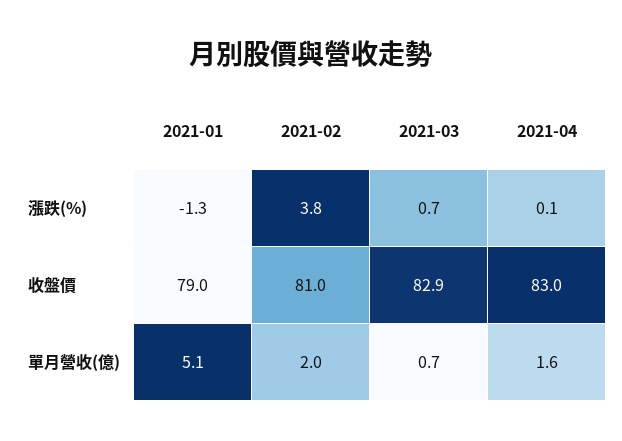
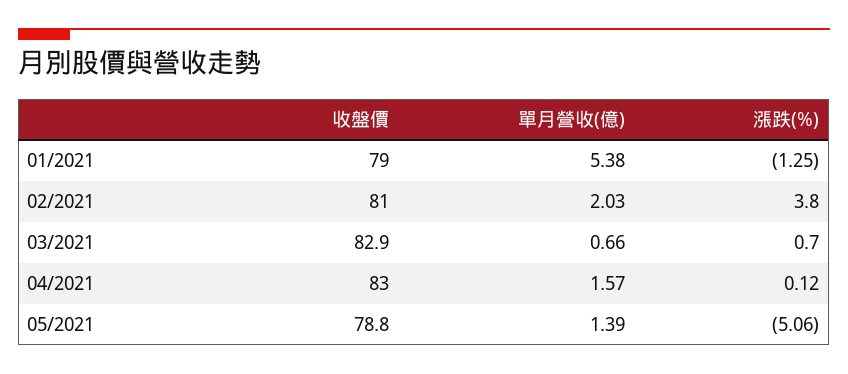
2021-01, 單月營收(億): 5.1 -> 5.38
05/2021, 收盤價: none -> 78.8
05/2021, 單月營收(億): none -> 1.39
05/2021, 漲跌(%): none -> -5.06

